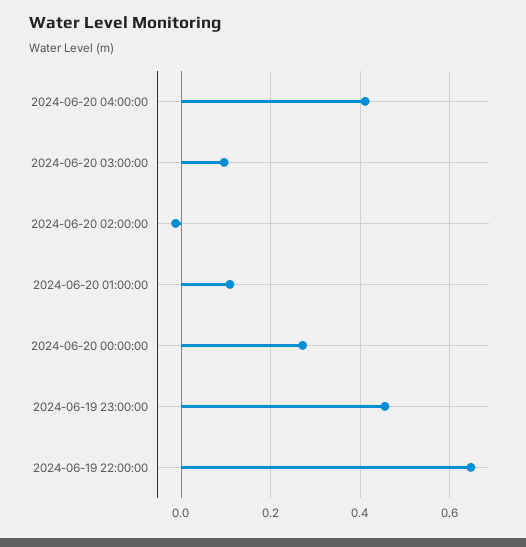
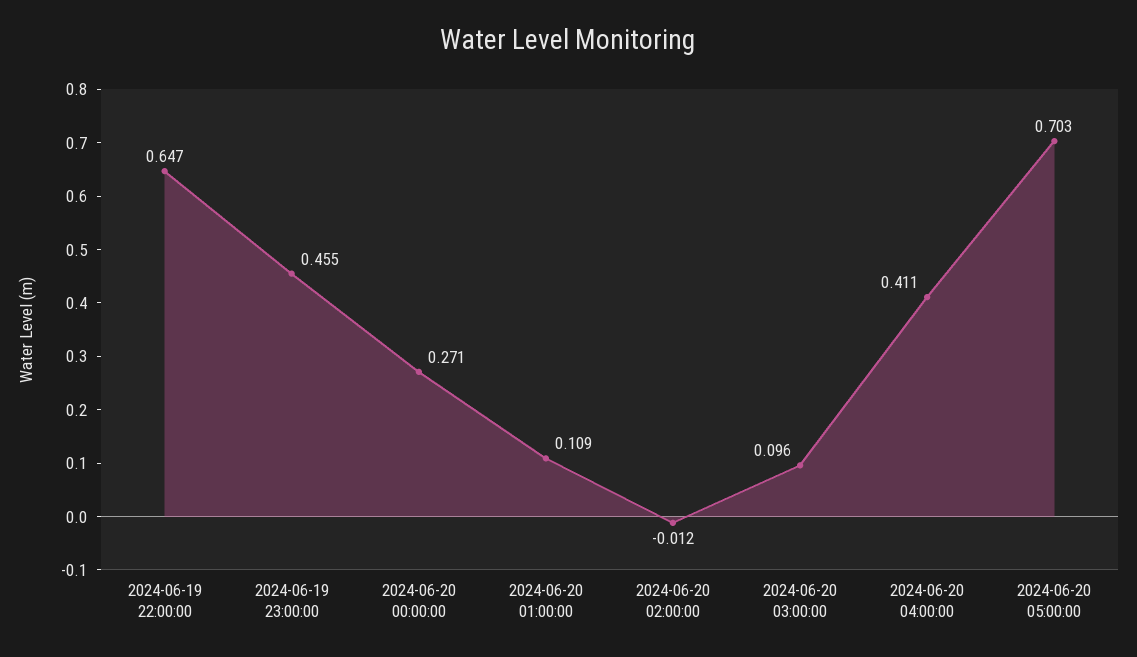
2024-06-20 05:00:00: none -> 0.703

